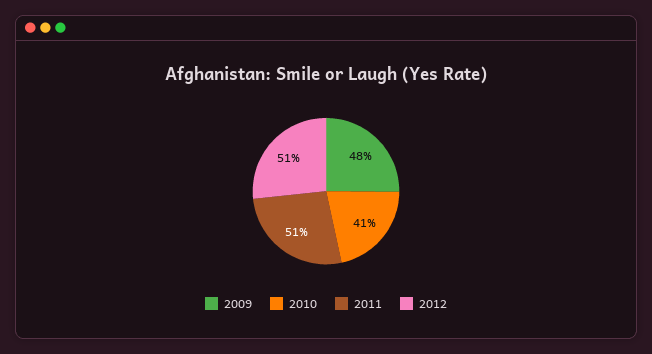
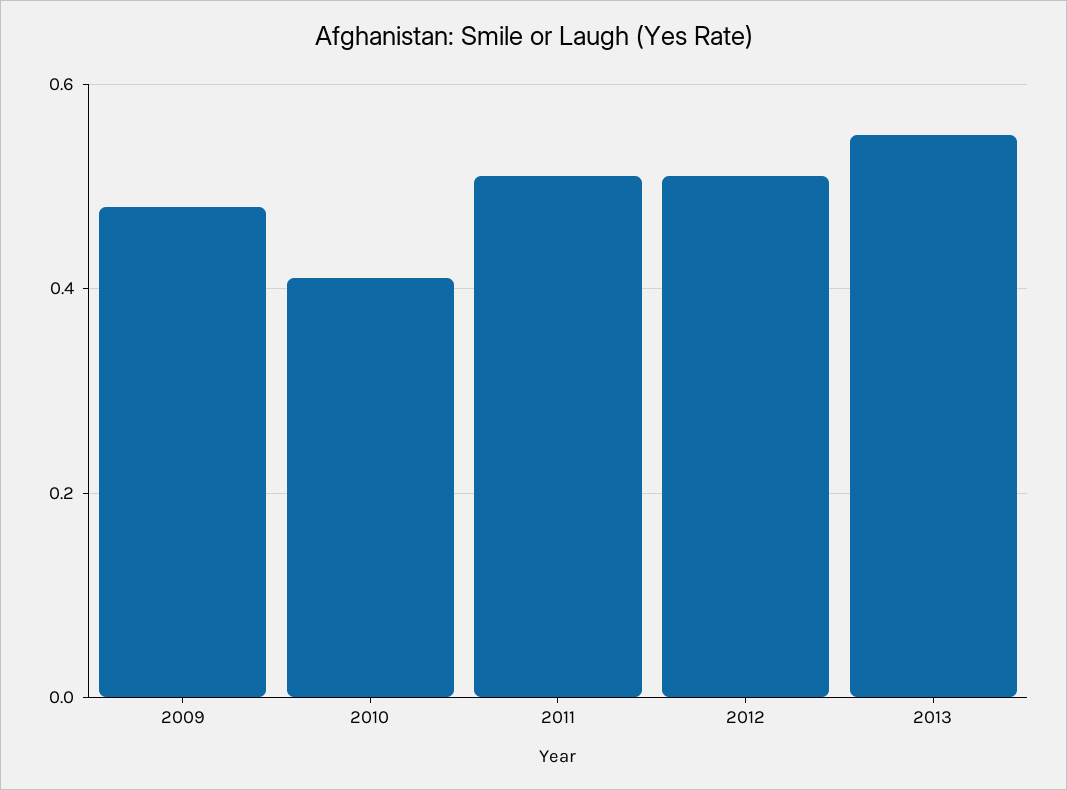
2013: none -> 0.55

